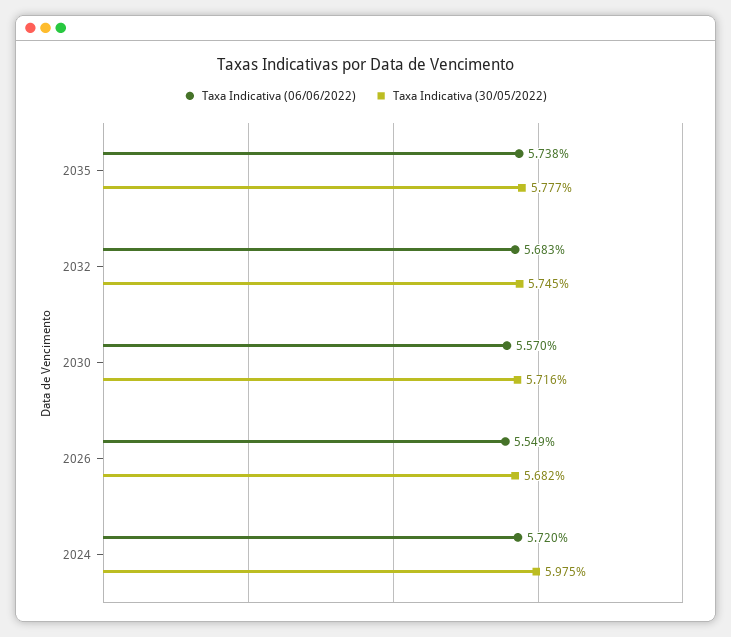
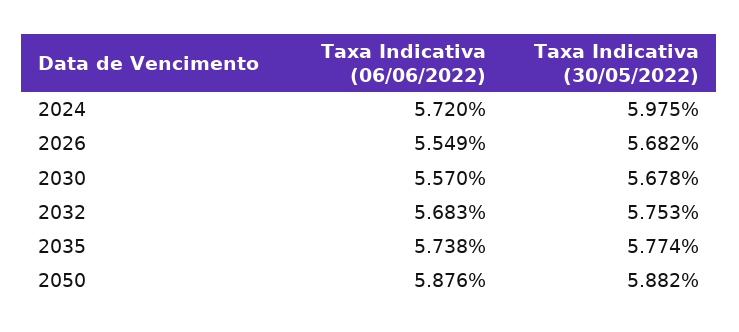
Taxa Indicativa (30/05/2022), 2035: 5.777 -> 5.774
Taxa Indicativa (30/05/2022), 2032: 5.745 -> 5.753
Taxa Indicativa (30/05/2022), 2030: 5.716 -> 5.678
Taxa Indicativa (06/06/2022), 2050: none -> 5.876
Taxa Indicativa (30/05/2022), 2050: none -> 5.882

